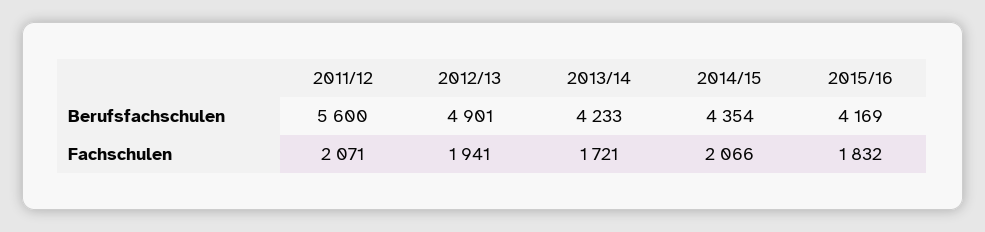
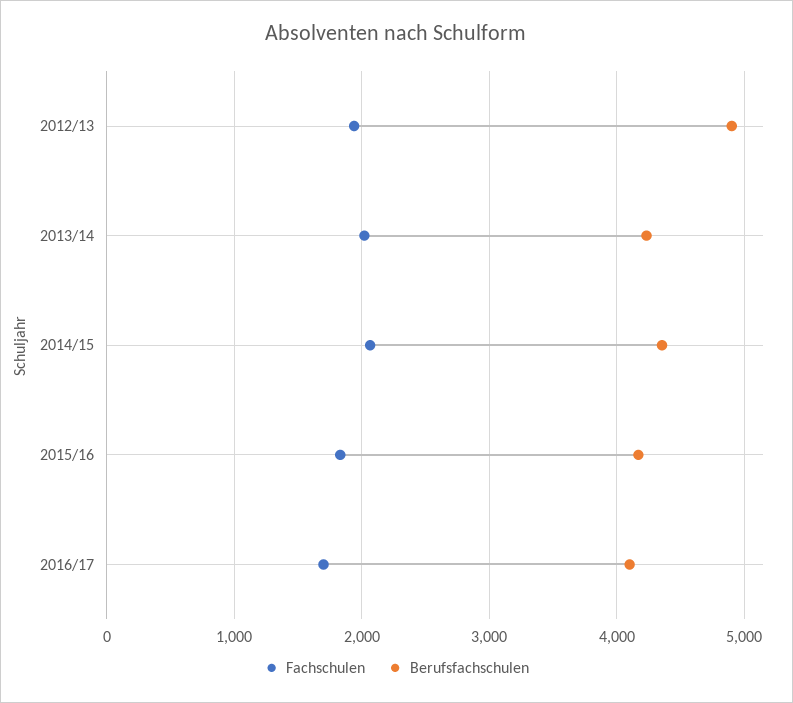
Berufsfachschulen, 2011/12: 5600 -> none
Fachschulen, 2011/12: 2071 -> none
Fachschulen, 2013/14: 1721 -> 2000
Fachschulen, 2016/17: none -> 1700
Berufsfachschulen, 2016/17: none -> 4100

